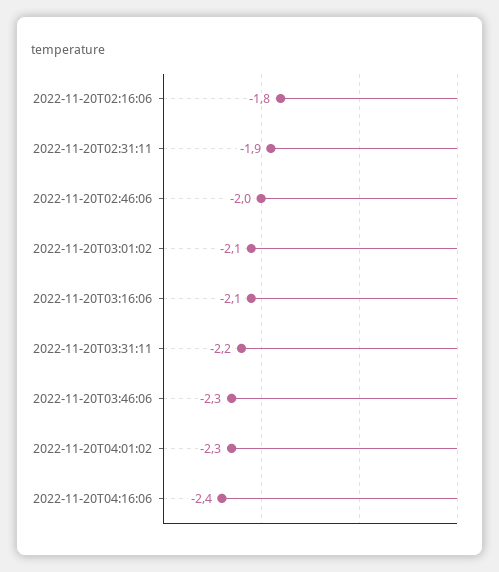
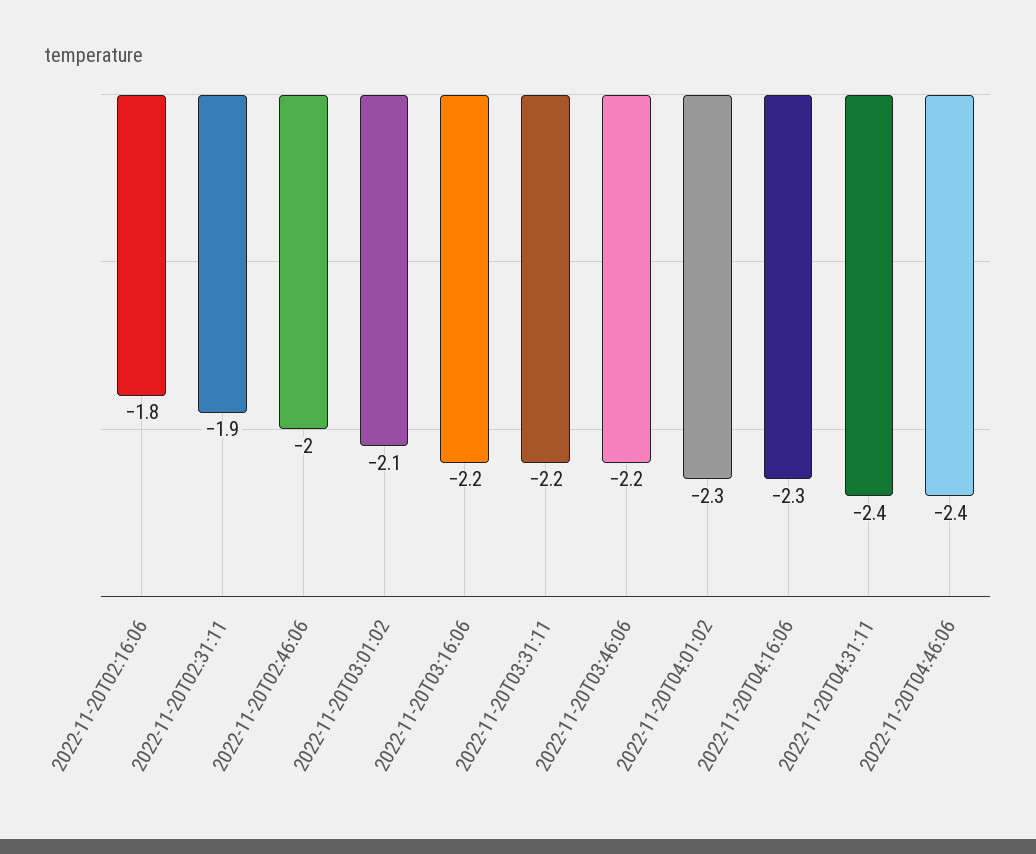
2022-11-20T03:16:06: -2.1 -> -2.2
2022-11-20T03:46:06: -2.3 -> -2.2
2022-11-20T04:16:06: -2.4 -> -2.3
2022-11-20T04:31:11: none -> -2.4
2022-11-20T04:46:06: none -> -2.4

